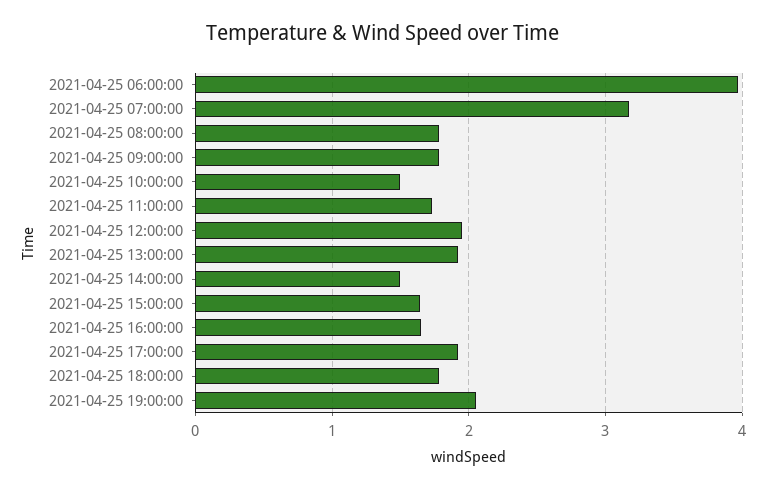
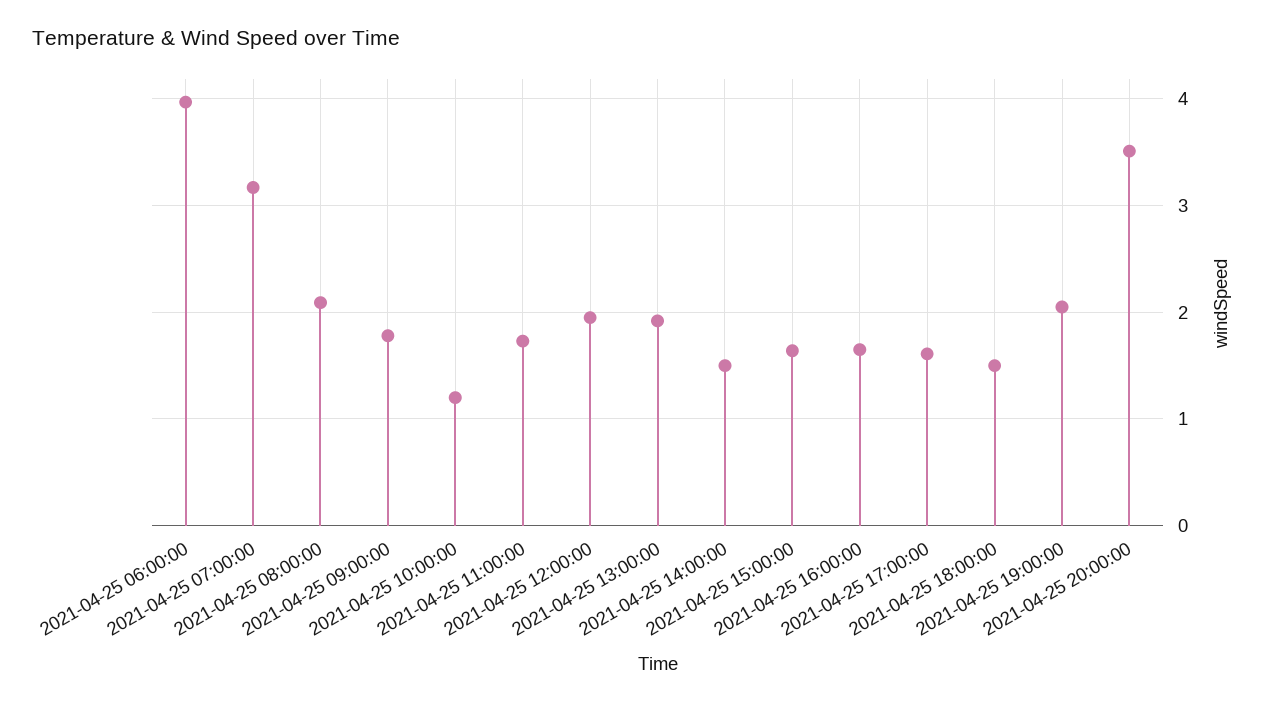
2021-04-25 08:00:00: 1.8 -> 2.1
2021-04-25 10:00:00: 1.5 -> 1.2
2021-04-25 17:00:00: 1.9 -> 1.6
2021-04-25 18:00:00: 1.8 -> 1.5
2021-04-25 20:00:00: none -> 3.5

